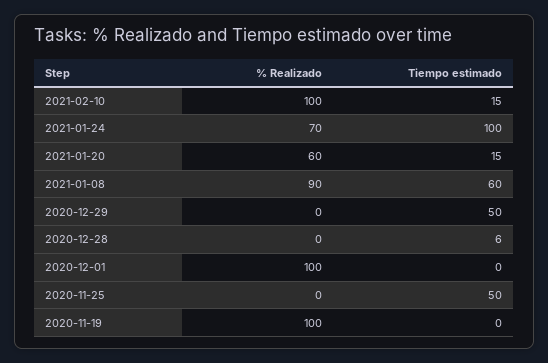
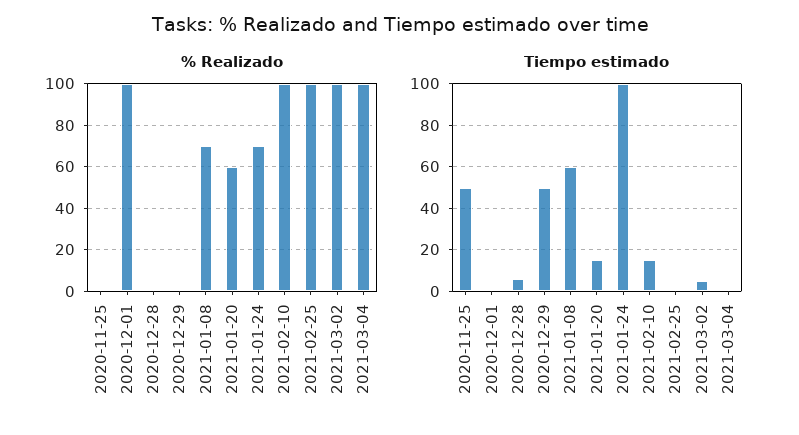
% Realizado, 2021-01-08: 90 -> 70
% Realizado, 2020-11-19: 100 -> none
Tiempo estimado, 2020-11-19: 0 -> none
% Realizado, 2021-02-25: none -> 100
% Realizado, 2021-03-02: none -> 100
% Realizado, 2021-03-04: none -> 100
Tiempo estimado, 2021-02-25: none -> 0
Tiempo estimado, 2021-03-02: none -> 5
Tiempo estimado, 2021-03-04: none -> 0

